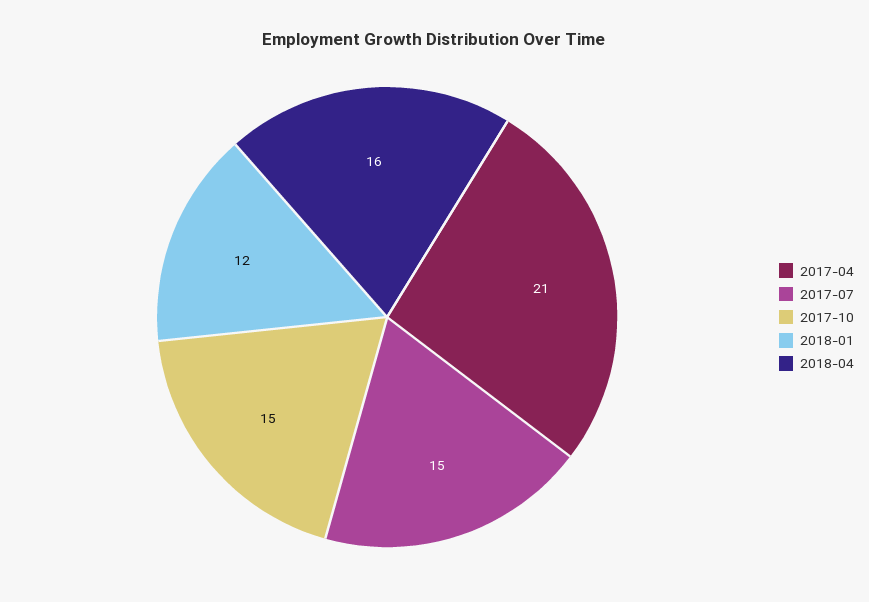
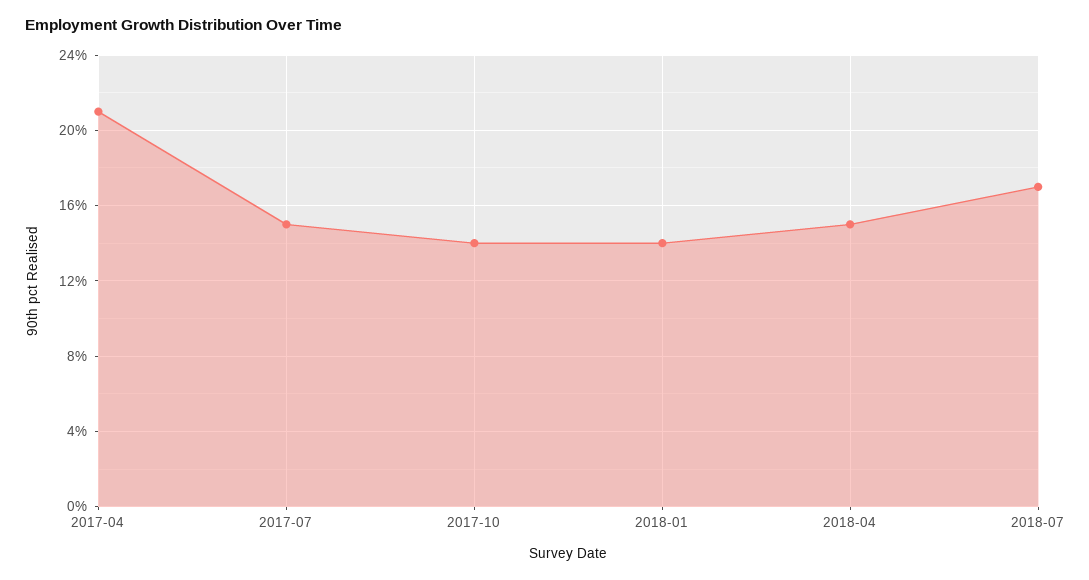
2017-10: 15 -> 14
2018-01: 12 -> 14
2018-04: 16 -> 15
2018-07: none -> 17

